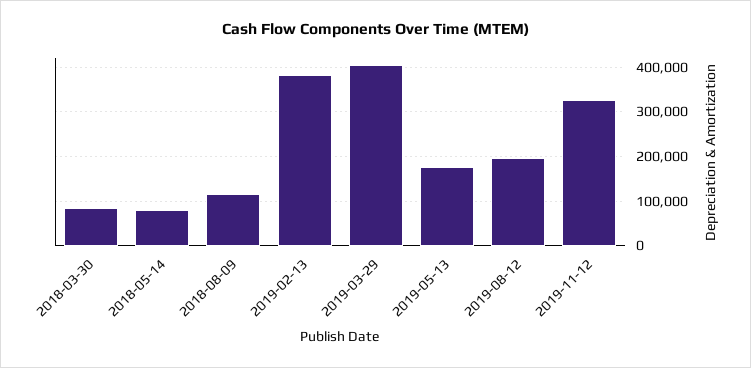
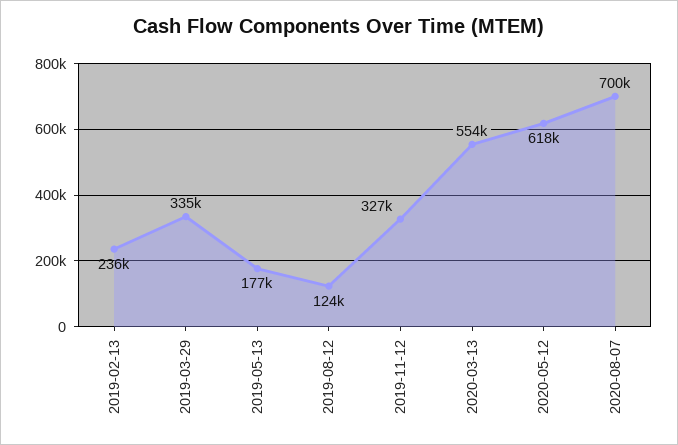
2018-03-30: 80000 -> none
2018-05-14: 80000 -> none
2018-08-09: 120000 -> none
2019-02-13: 380000 -> 236000
2019-03-29: 400000 -> 335000
2019-08-12: 200000 -> 124000
2020-03-13: none -> 554000
2020-05-12: none -> 618000
2020-08-07: none -> 700000

